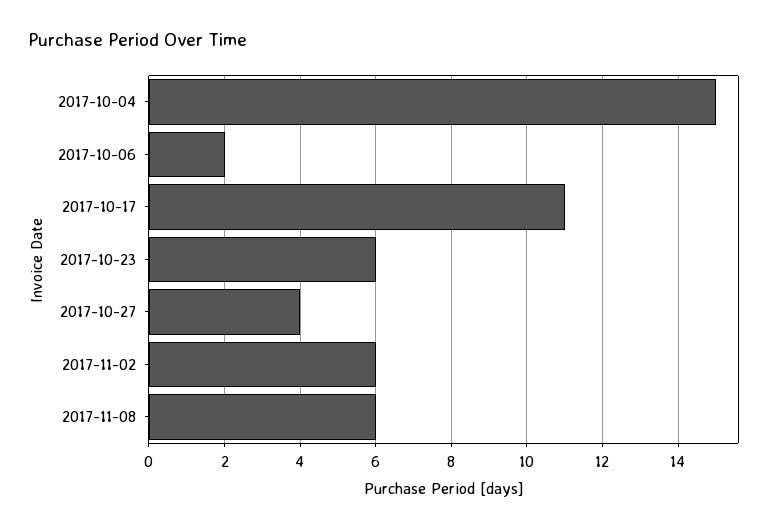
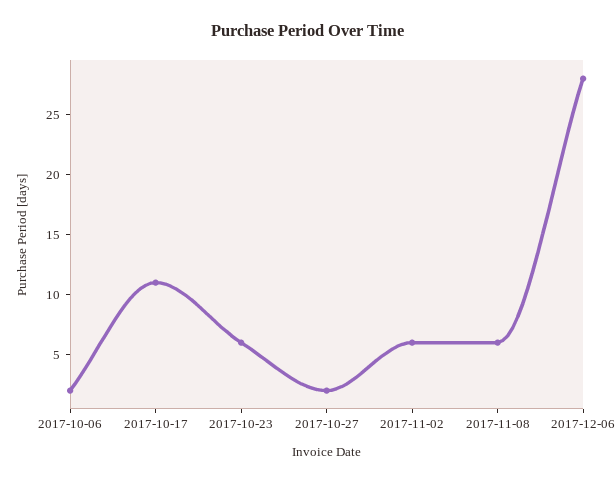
2017-10-04: 15 -> none
2017-10-27: 4 -> 2
2017-12-06: none -> 28

